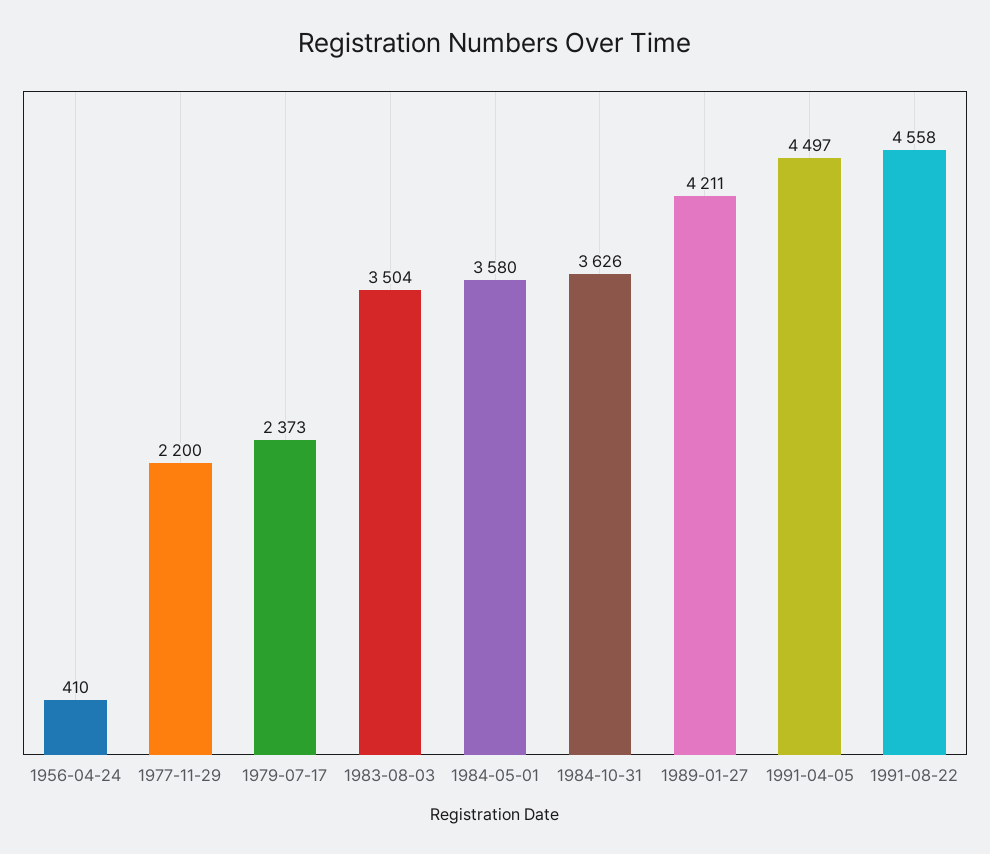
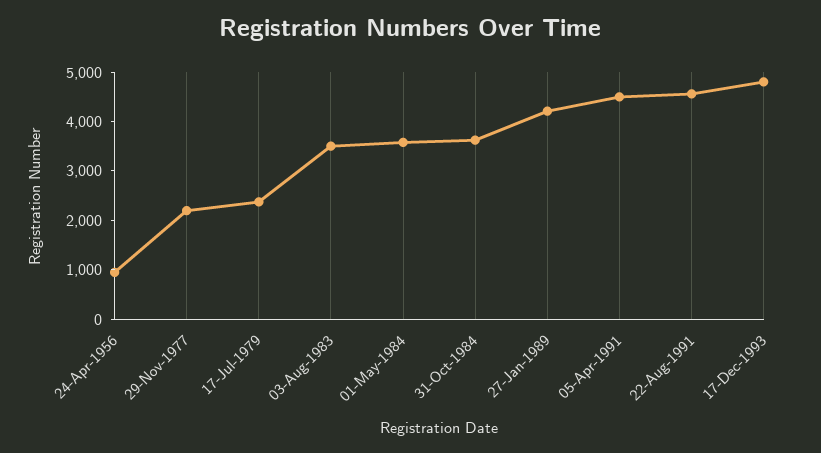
1956-04-24: 410 -> 1000
17-Dec-1993: none -> 4800

